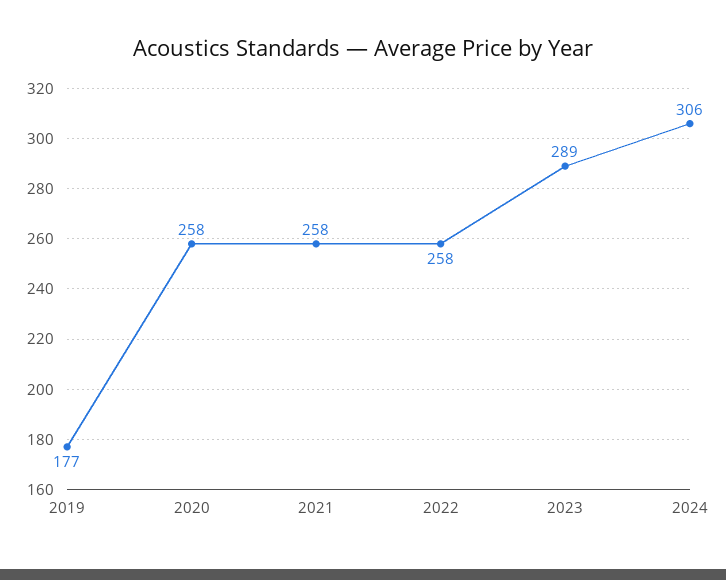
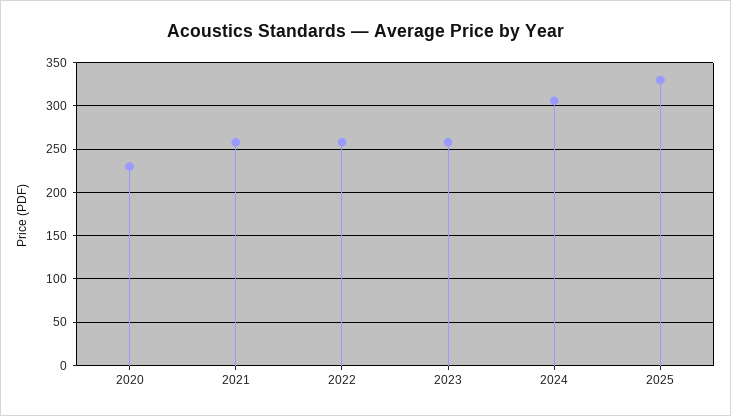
2019: 177 -> none
2020: 258 -> 230
2023: 289 -> 260
2025: none -> 330

